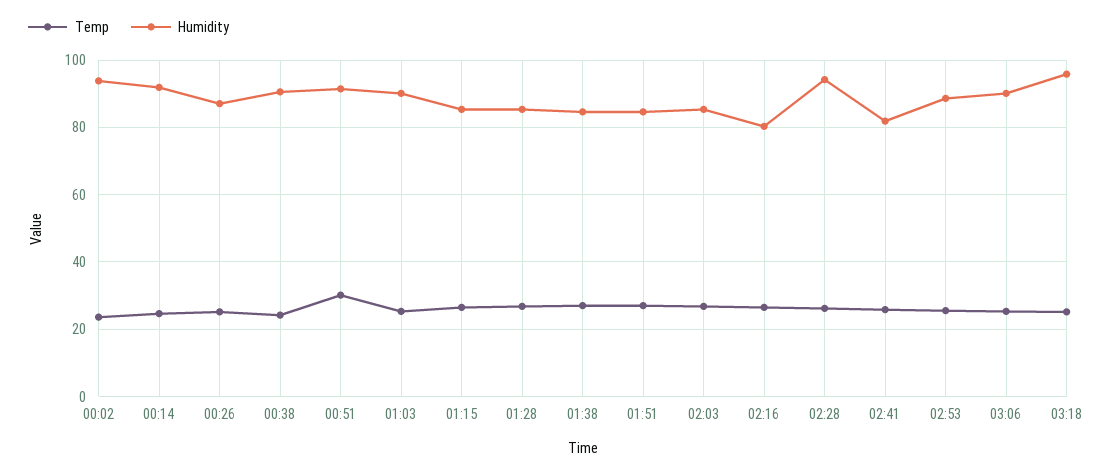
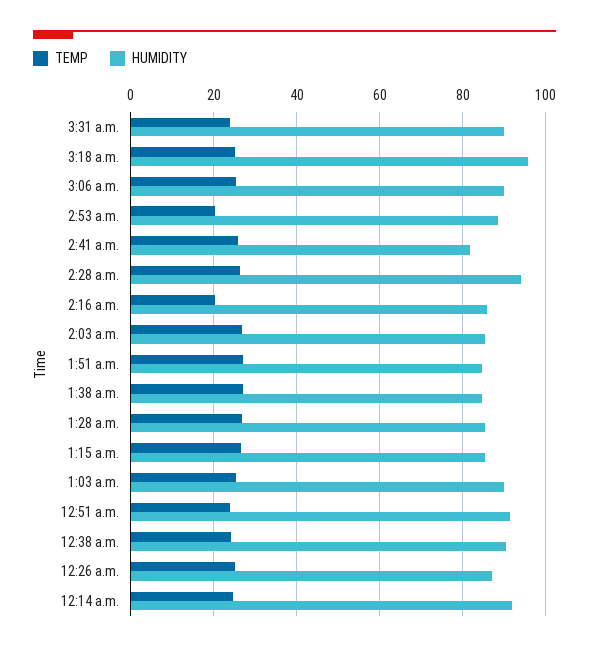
Temp, 00:02: 24 -> none
Humidity, 00:02: 94 -> none
Temp, 00:51: 30 -> 24
Temp, 02:16: 26 -> 20
Humidity, 02:16: 80 -> 86
Temp, 02:53: 26 -> 20
Temp, 3:31 a.m.: none -> 24
Humidity, 3:31 a.m.: none -> 90

